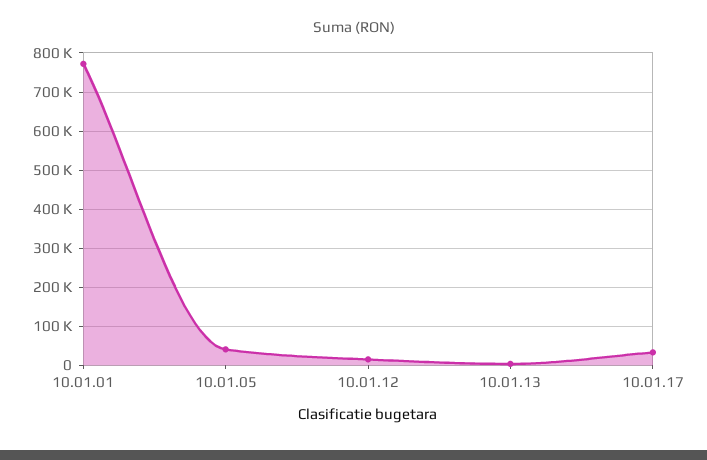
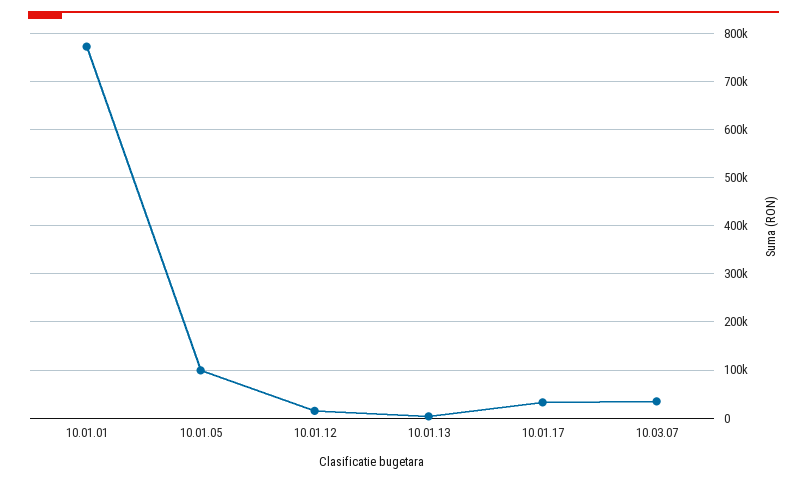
10.01.05: 40000 -> 100000
10.03.07: none -> 40000

